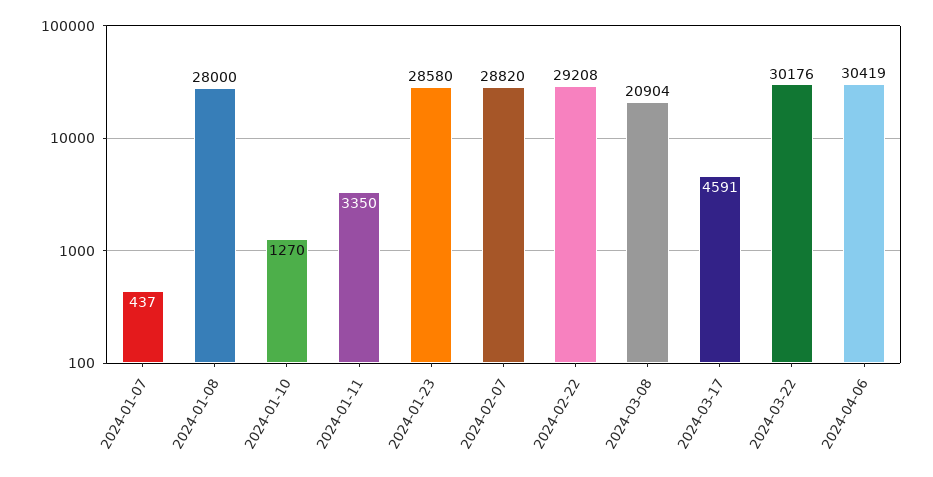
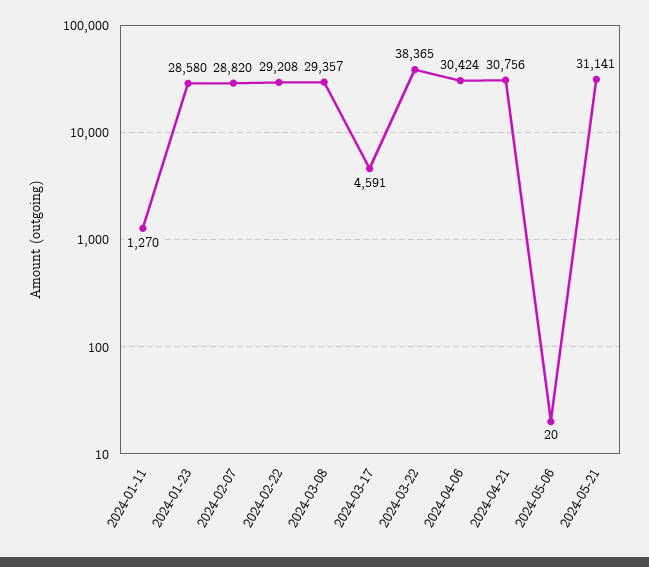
2024-01-07: 437 -> none
2024-01-08: 28000 -> none
2024-01-10: 1270 -> none
2024-01-11: 3350 -> 1270
2024-03-08: 20904 -> 29357
2024-03-22: 30176 -> 38365
2024-04-06: 30419 -> 30424
2024-04-21: none -> 30756
2024-05-06: none -> 20
2024-05-21: none -> 31141

